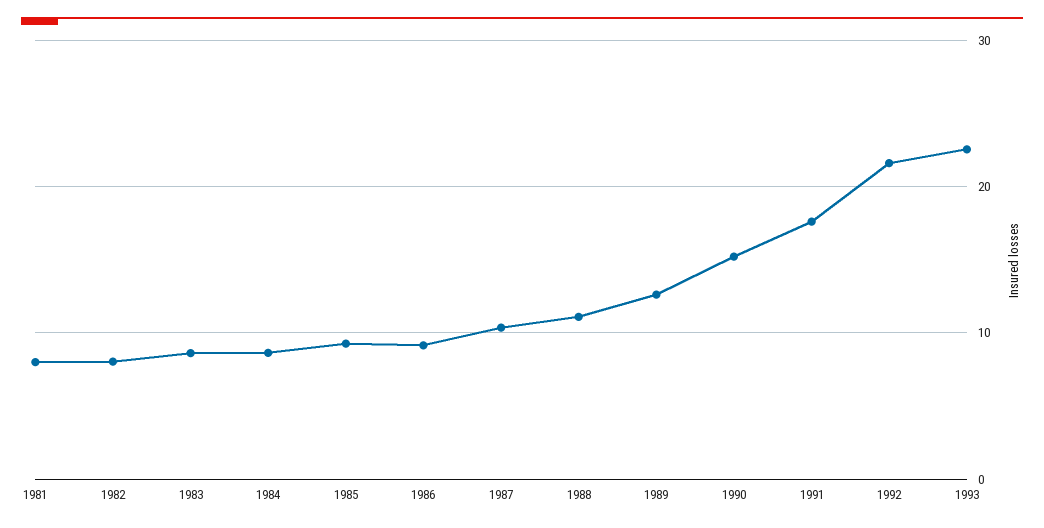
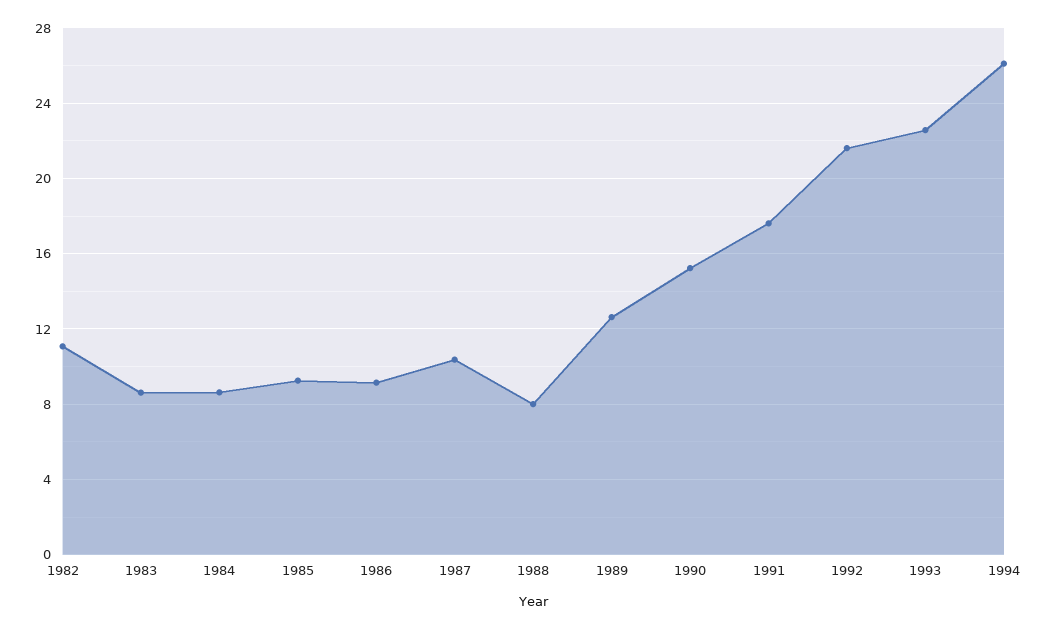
1981: 8 -> none
1982: 8 -> 11
1988: 11 -> 8
1994: none -> 26

